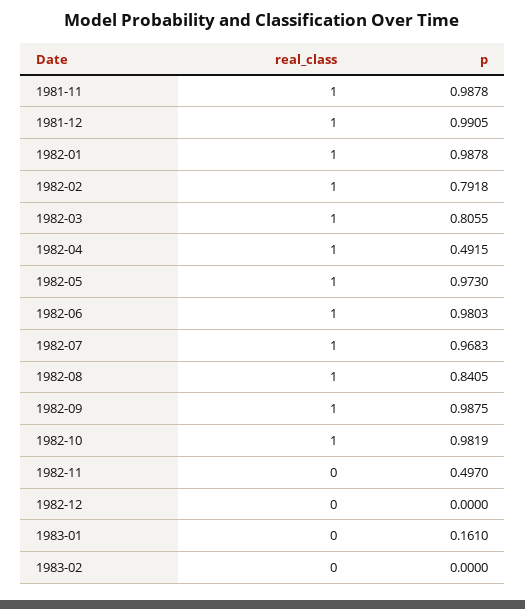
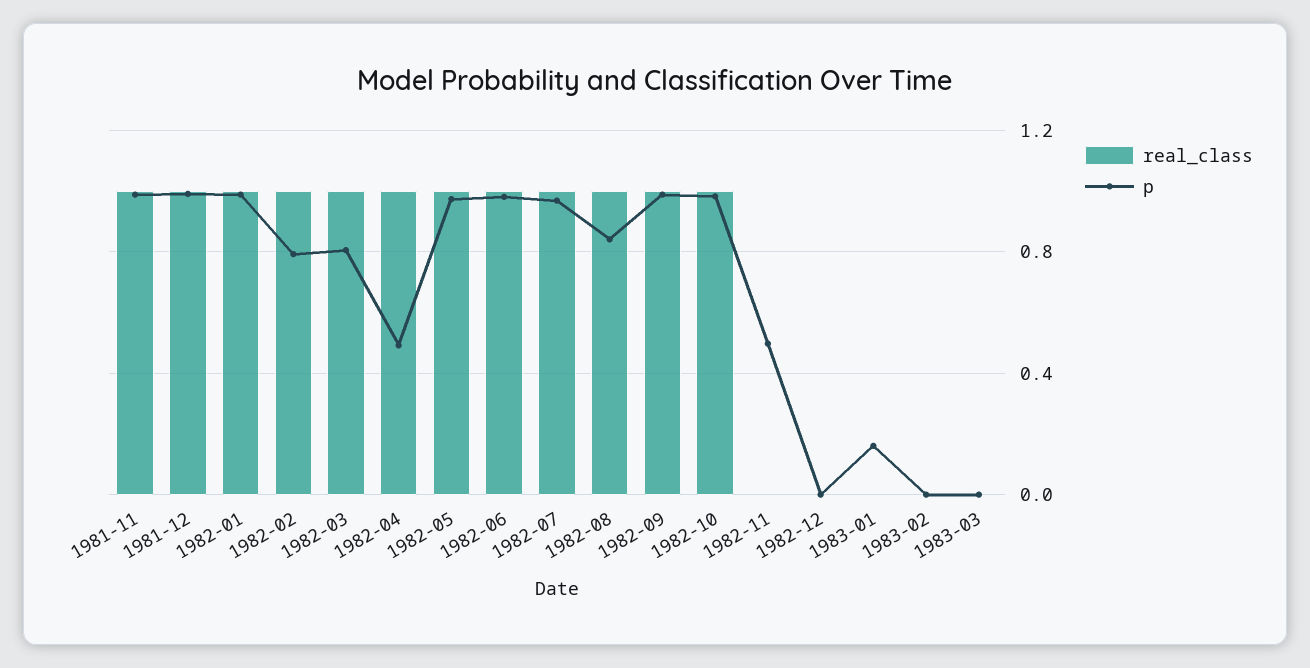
real_class, 1983-03: none -> 0
p, 1983-03: none -> 0

